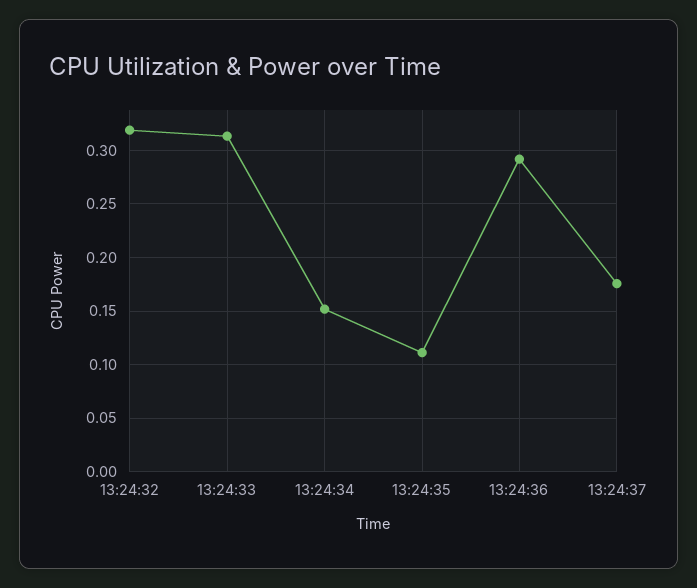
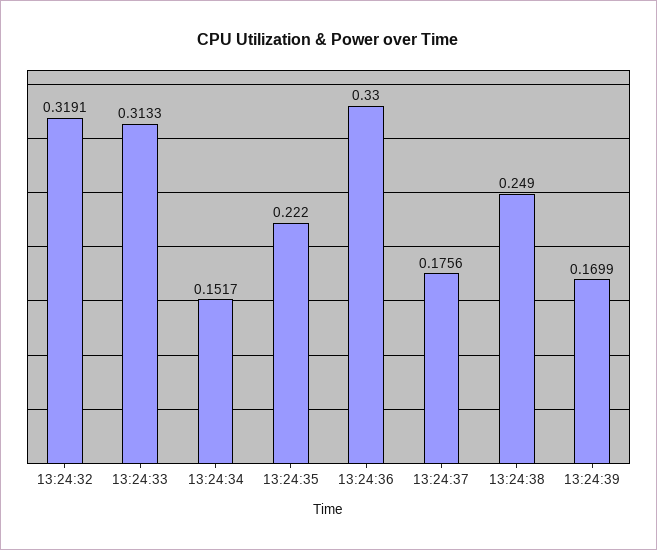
13:24:35: 0.11 -> 0.222
13:24:36: 0.29 -> 0.33
13:24:38: none -> 0.249
13:24:39: none -> 0.1699

